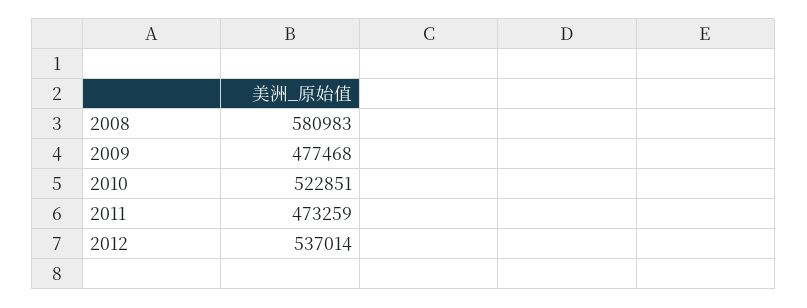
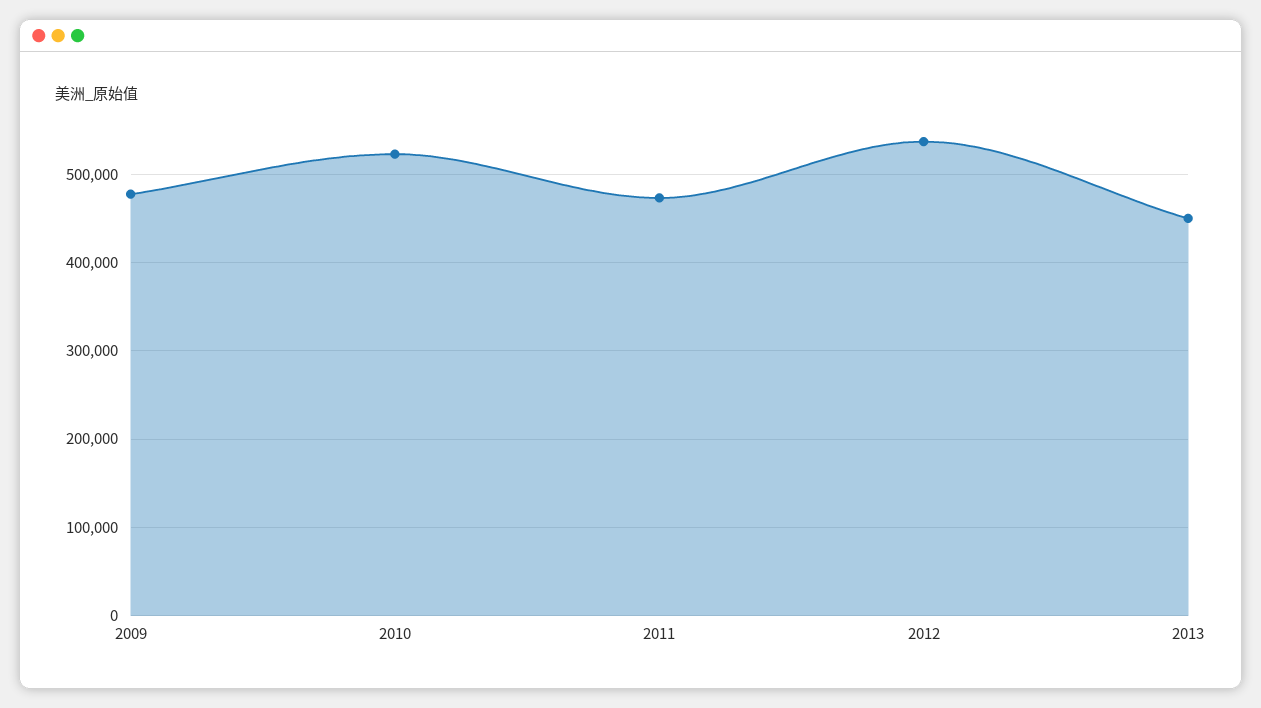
2008: 580983 -> none
2013: none -> 450000

